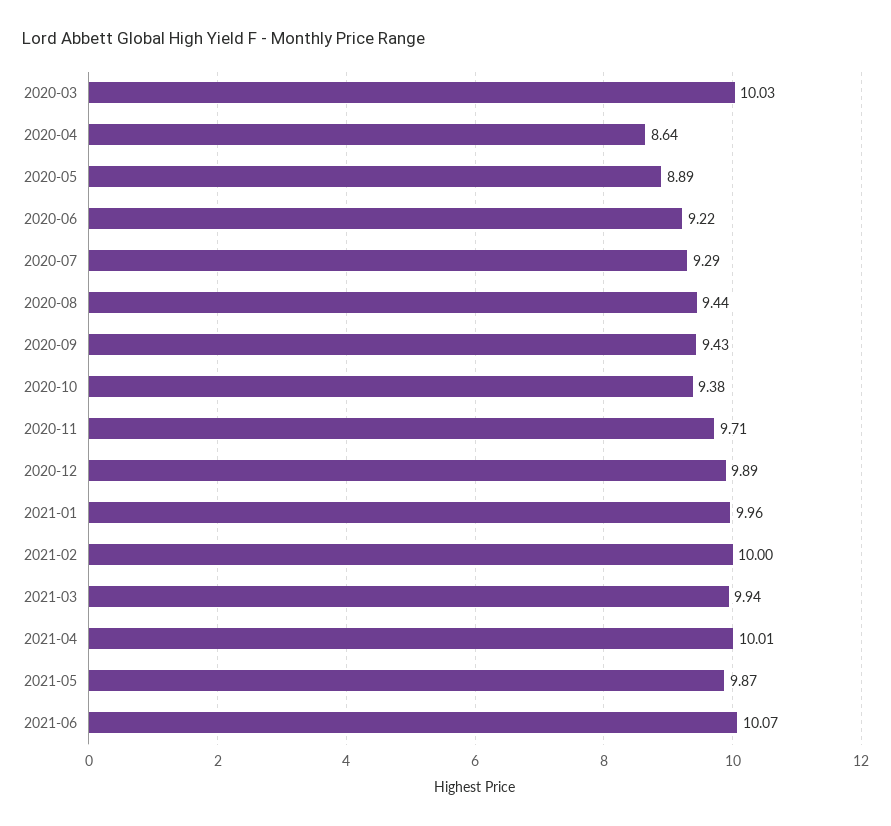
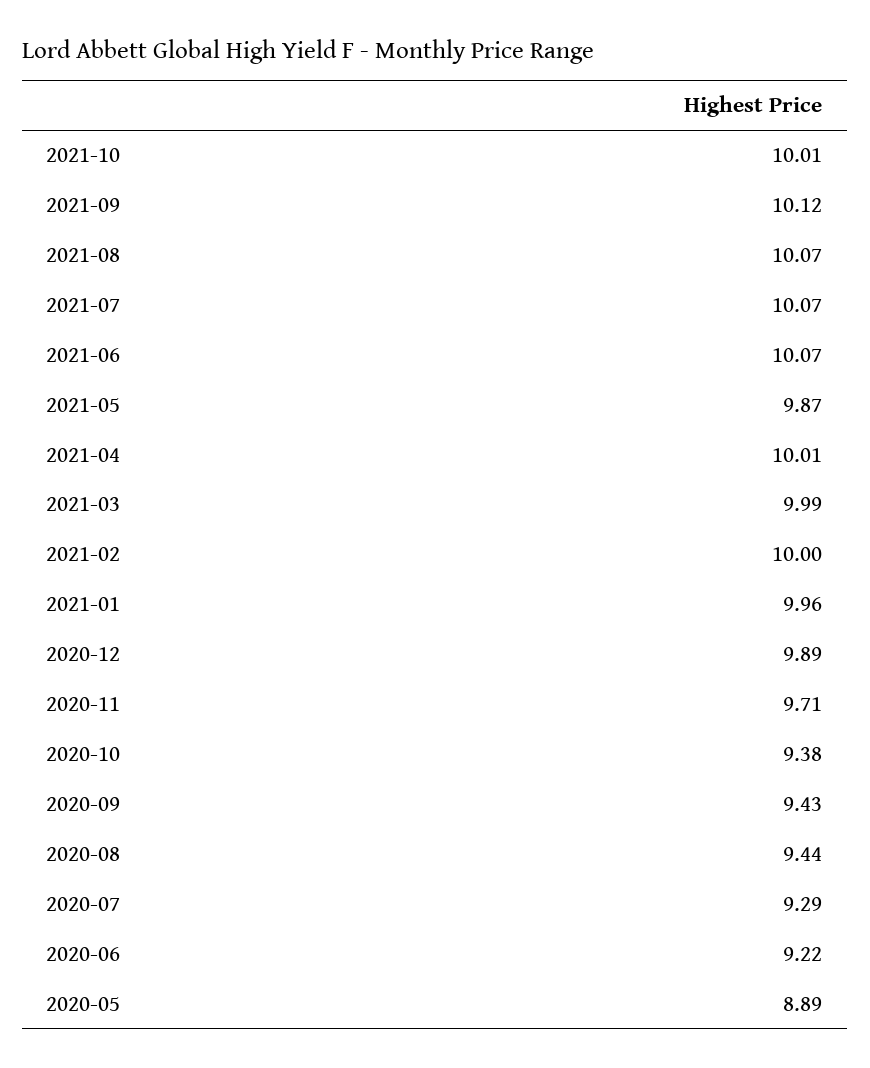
2020-03: 10.03 -> none
2020-04: 8.64 -> none
2021-03: 9.94 -> 9.99
2021-10: none -> 10.01
2021-09: none -> 10.12
2021-08: none -> 10.07
2021-07: none -> 10.07

